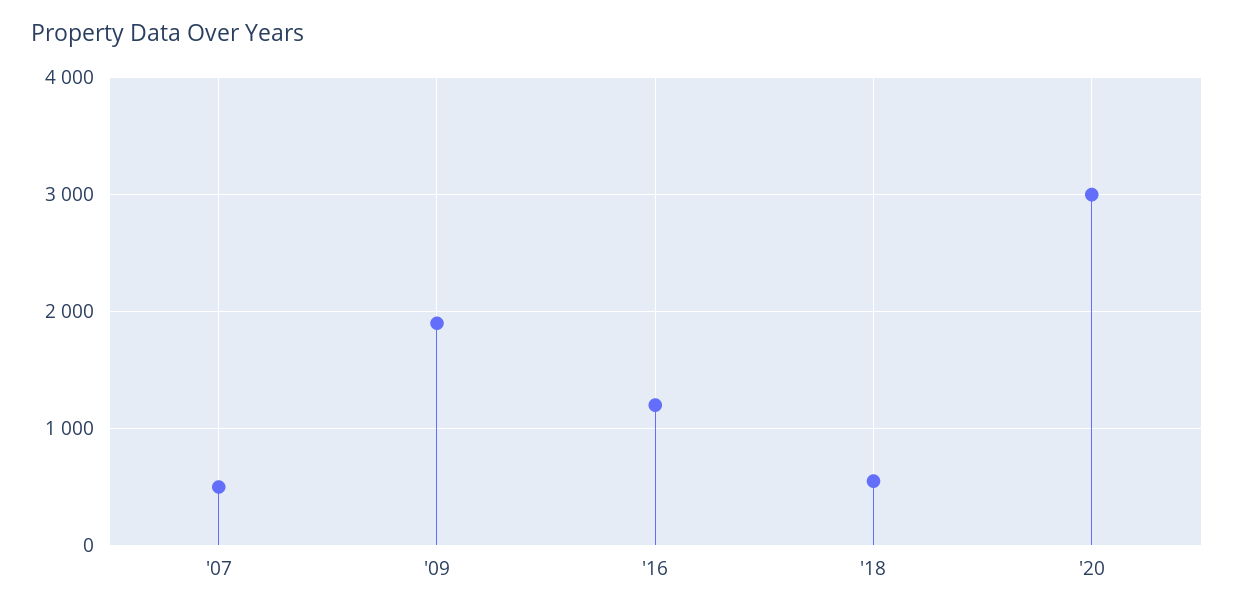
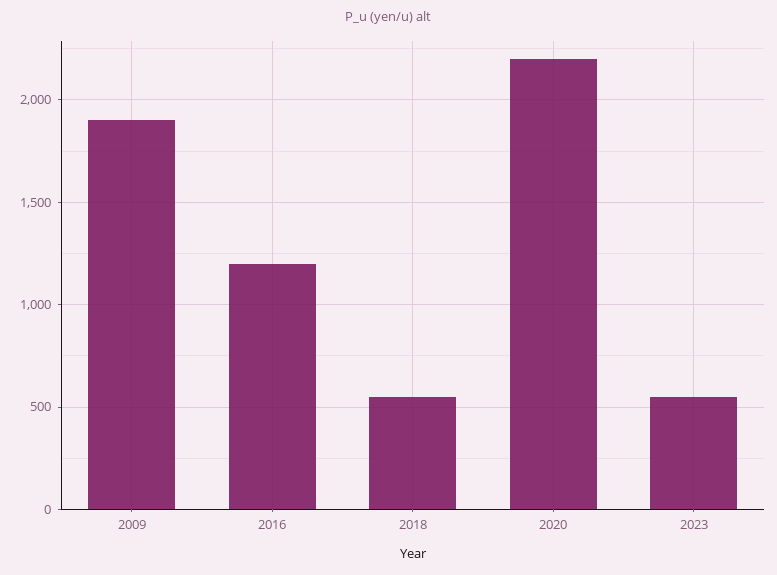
'07: 500 -> none
'20: 3000 -> 2200
2023: none -> 550

